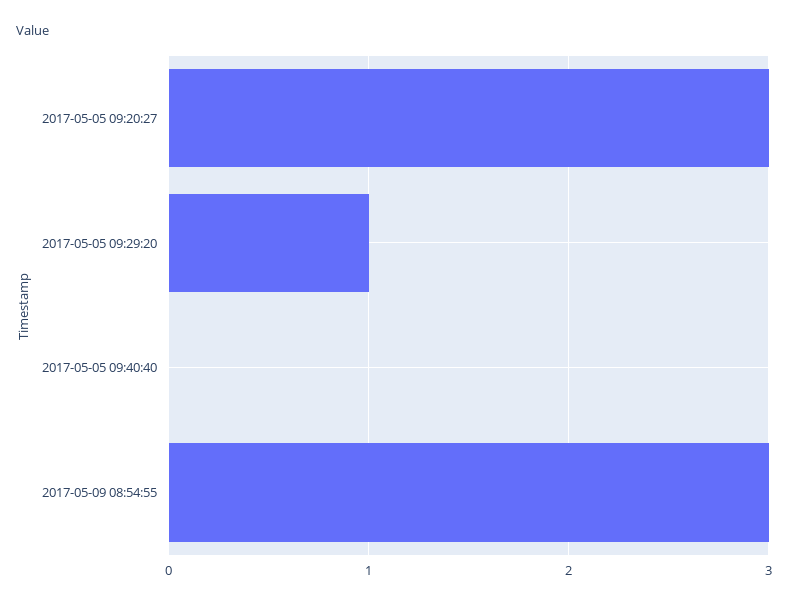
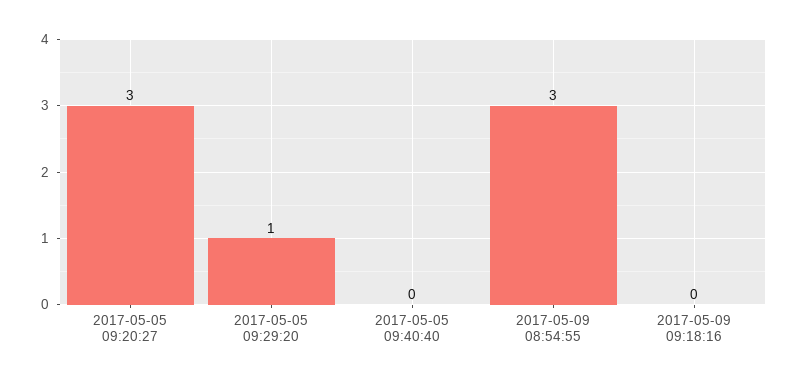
2017-05-09 09:18:16: none -> 0

